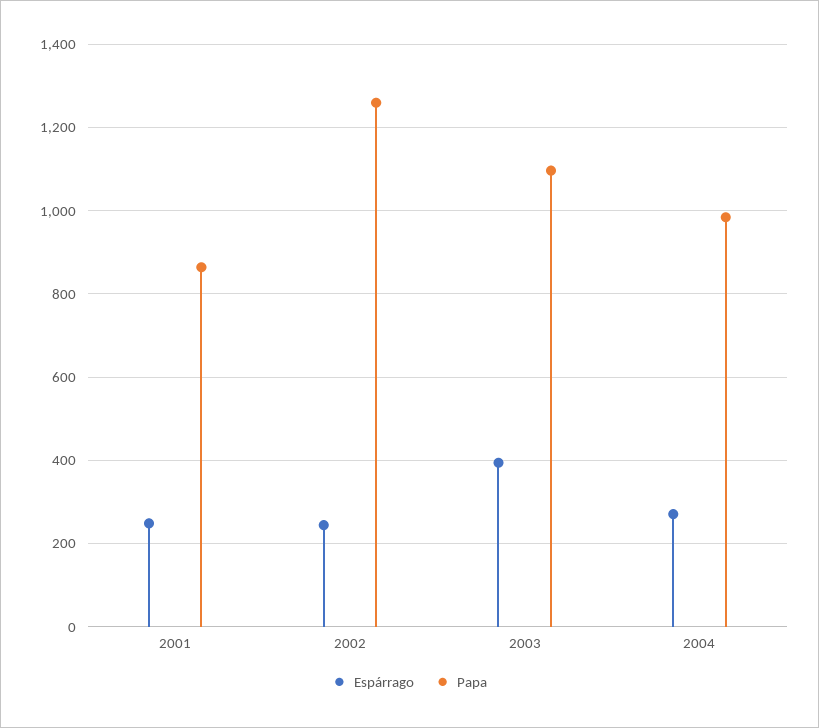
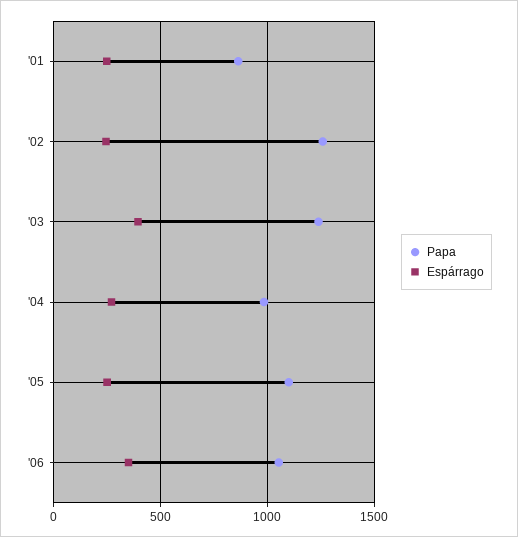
Papa, 2003: 1100 -> 1250
Papa, '05: none -> 1100
Espárrago, '05: none -> 250
Papa, '06: none -> 1050
Espárrago, '06: none -> 350

